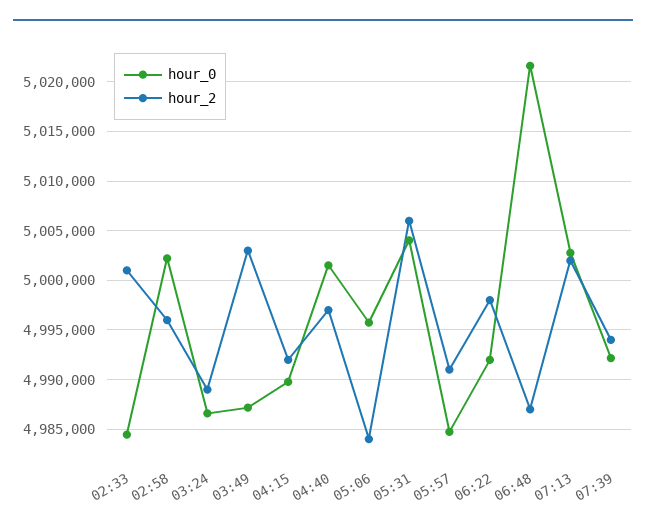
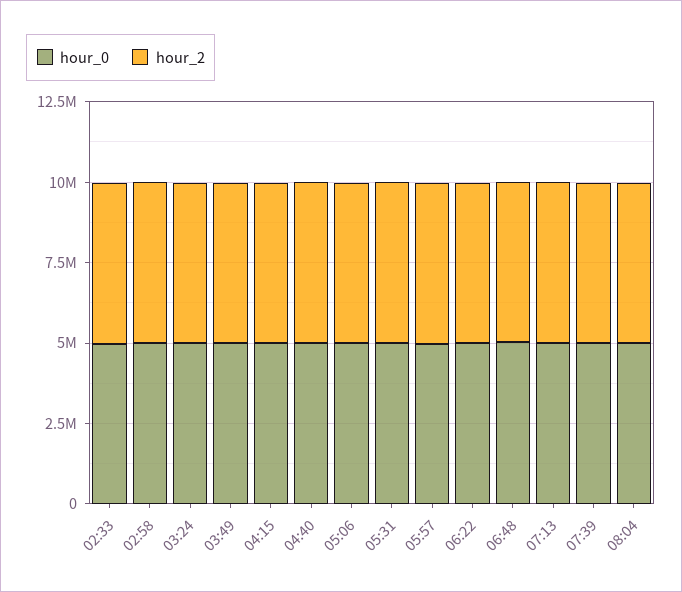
hour_0, 08:04: none -> 5000000
hour_2, 08:04: none -> 5000000

